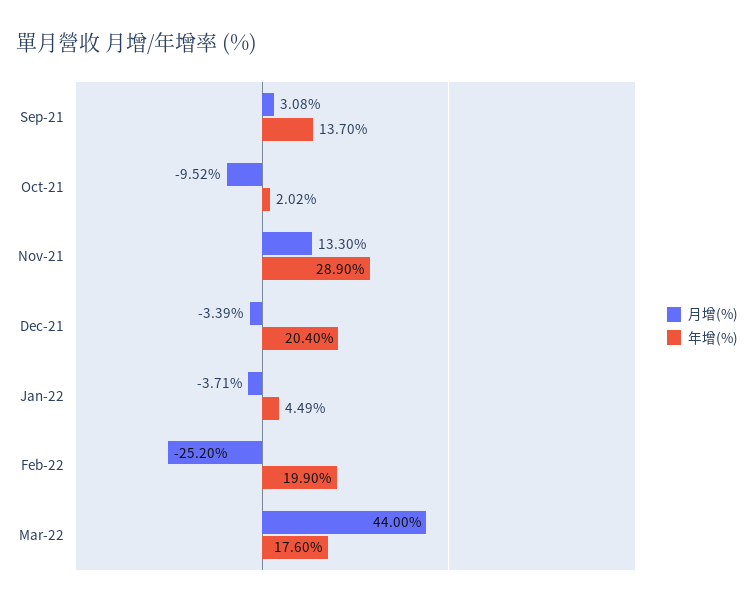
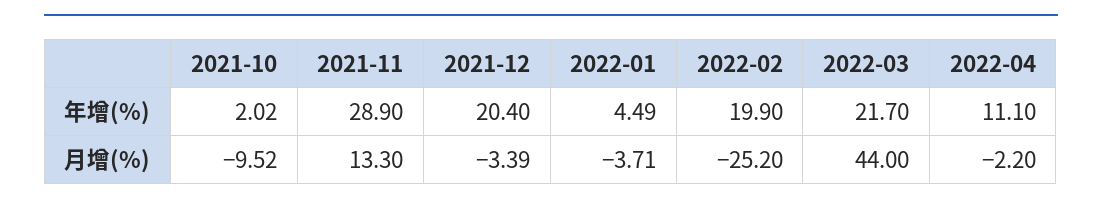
月增(%), Sep-21: 3.08 -> none
年增(%), Sep-21: 13.7 -> none
年增(%), Mar-22: 17.6 -> 21.7
年增(%), 2022-04: none -> 11.1
月增(%), 2022-04: none -> -2.2

